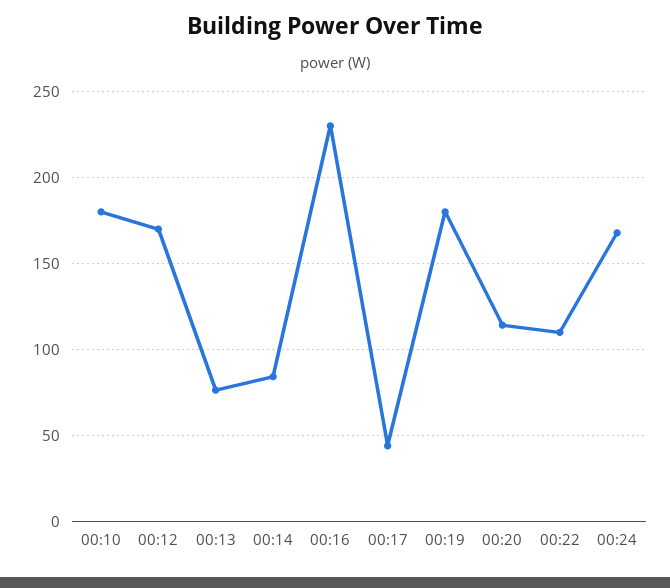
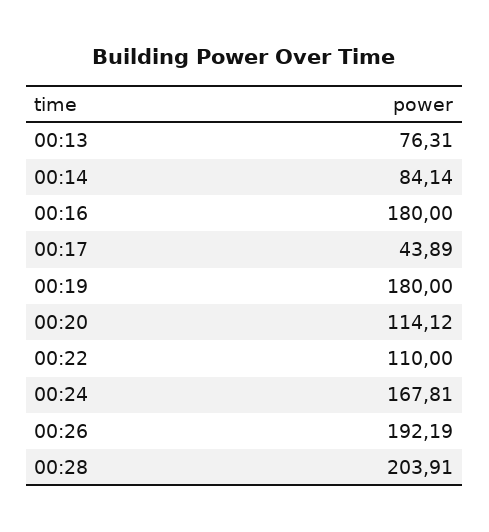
00:10: 180 -> none
00:12: 170 -> none
00:16: 230 -> 180
00:26: none -> 192.19
00:28: none -> 203.91

